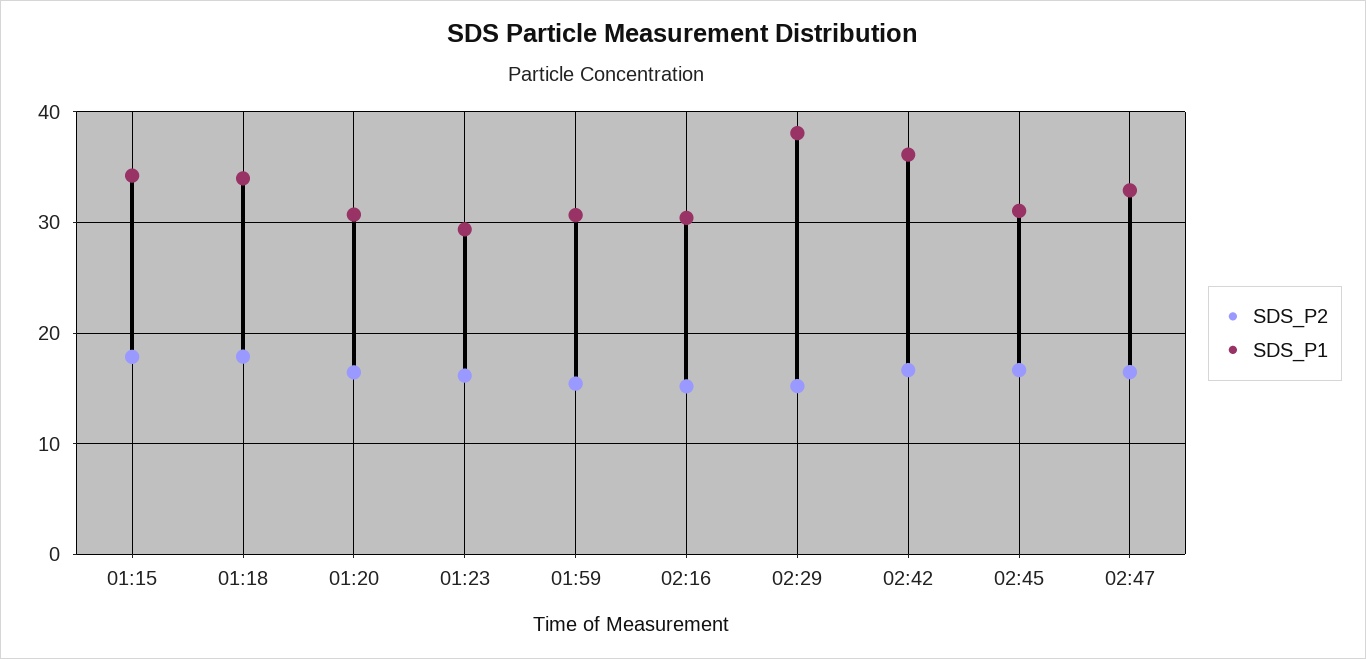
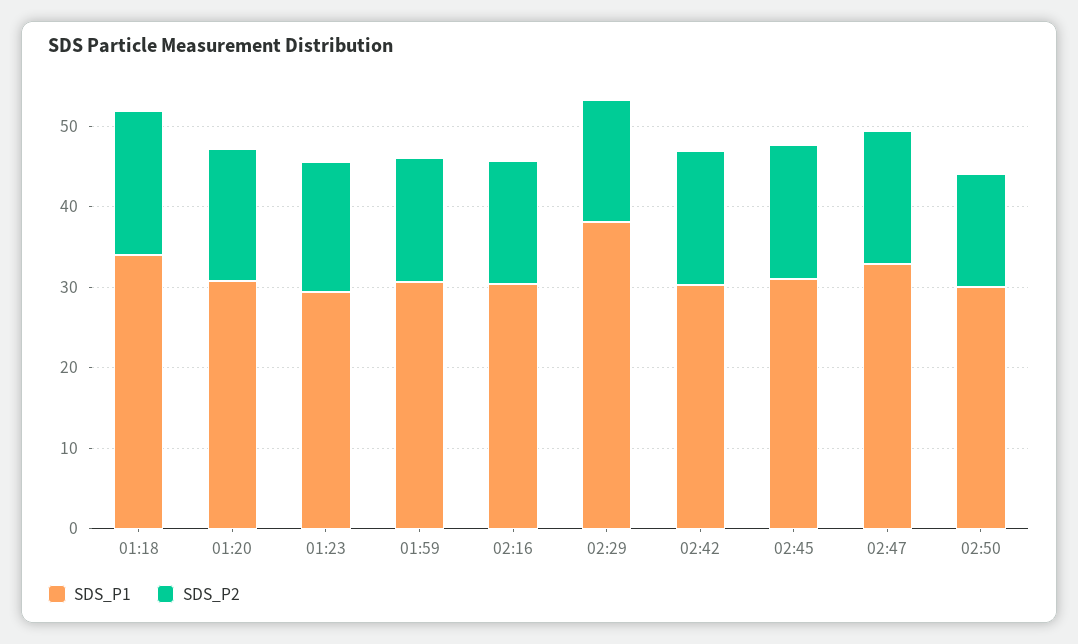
SDS_P2, 01:15: 18 -> none
SDS_P1, 01:15: 34 -> none
SDS_P1, 02:42: 36 -> 30
SDS_P1, 02:50: none -> 30
SDS_P2, 02:50: none -> 14

